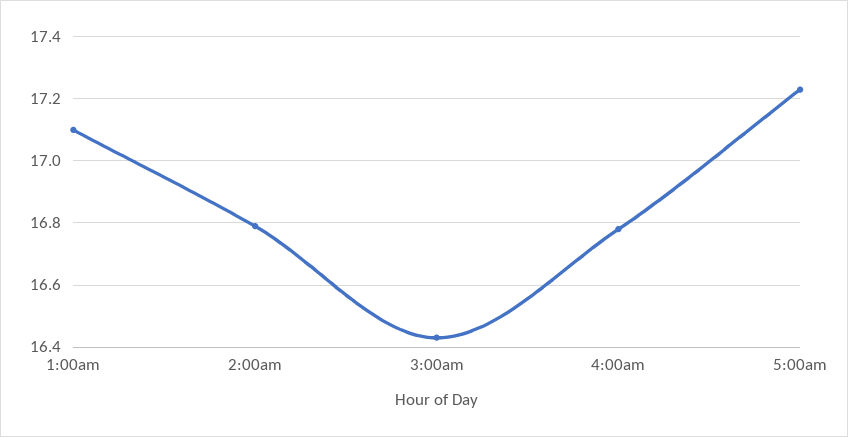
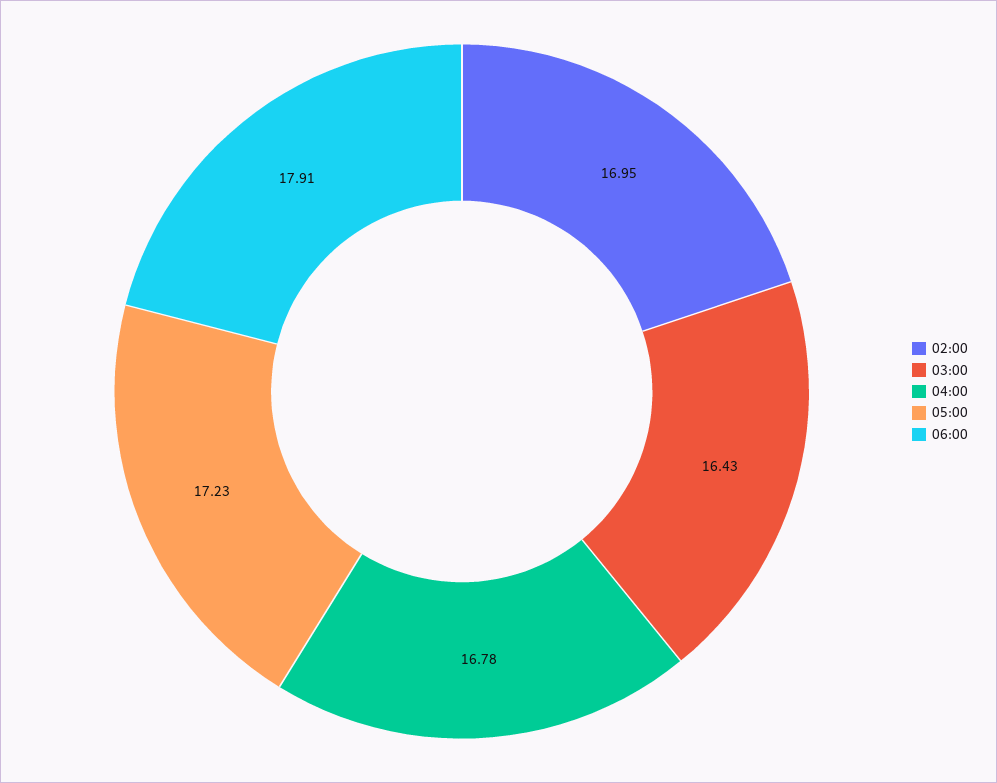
1:00am: 17.1 -> none
2:00am: 16.8 -> 16.95
06:00: none -> 17.91

